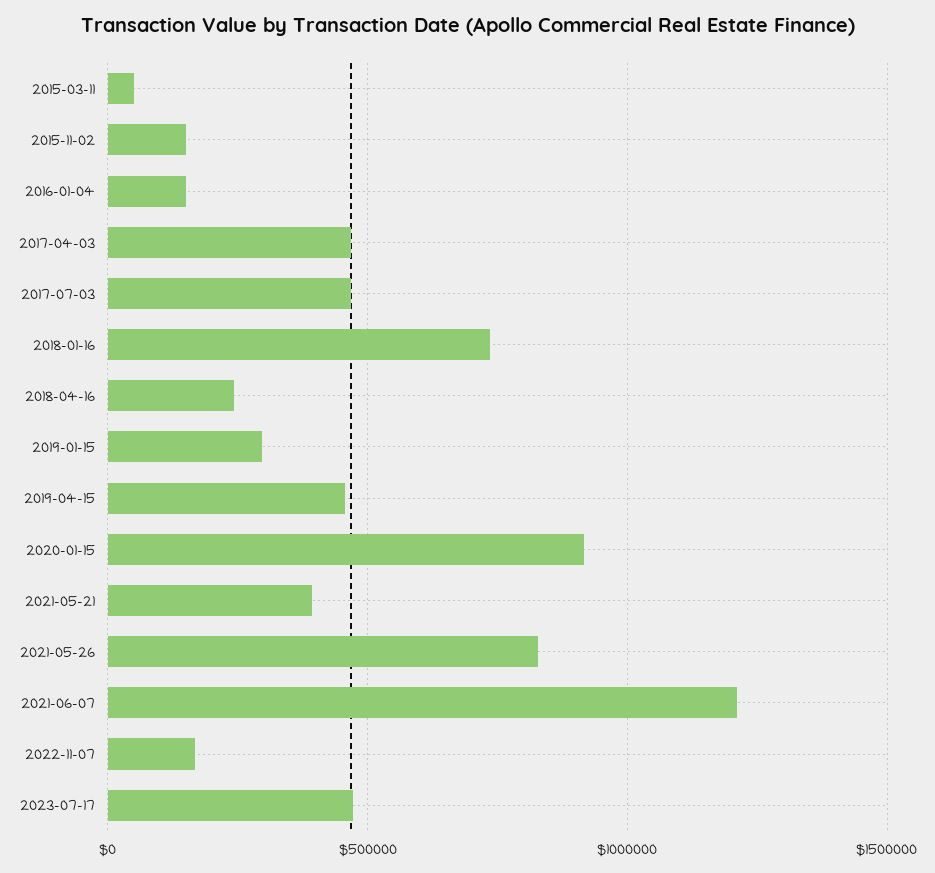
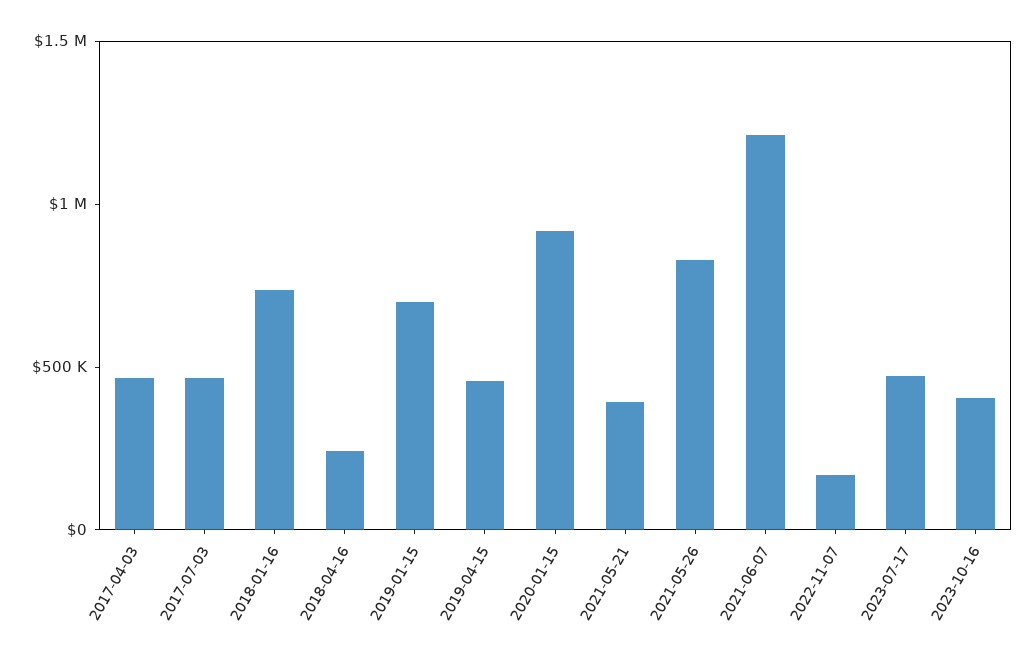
2015-03-11: 50000 -> none
2015-11-02: 150000 -> none
2016-01-04: 150000 -> none
2019-01-15: 300000 -> 700000
2023-10-16: none -> 400000

